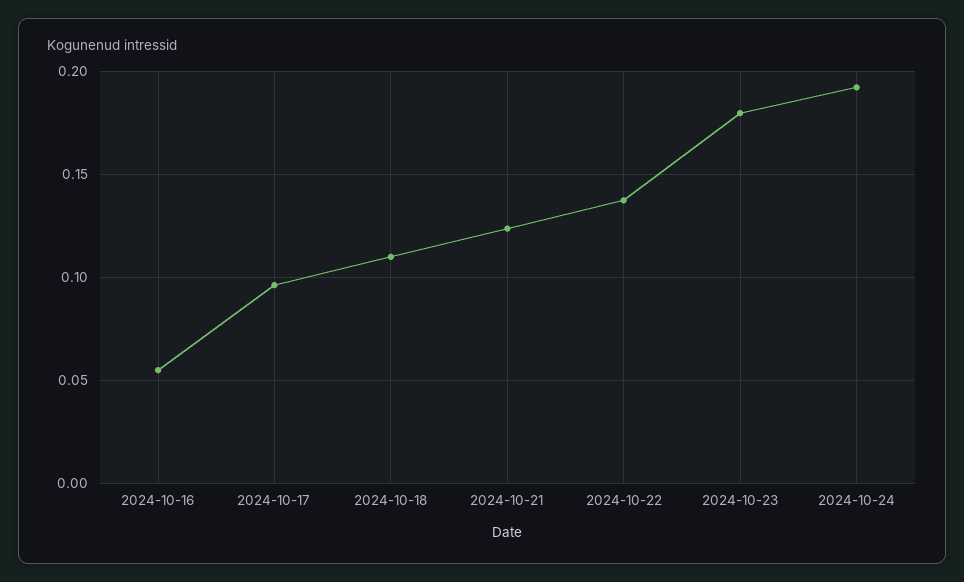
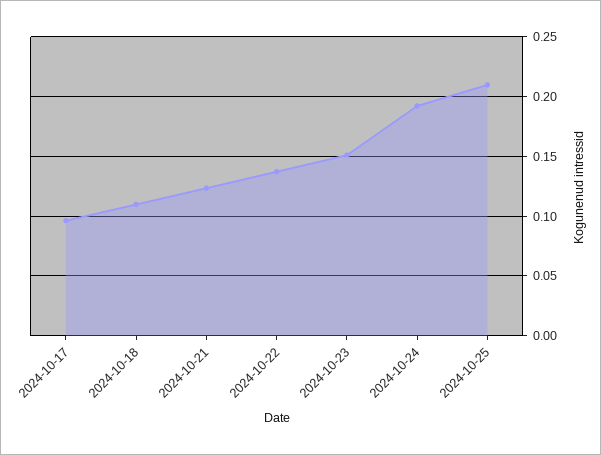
2024-10-16: 0.055 -> none
2024-10-23: 0.18 -> 0.15
2024-10-25: none -> 0.21

